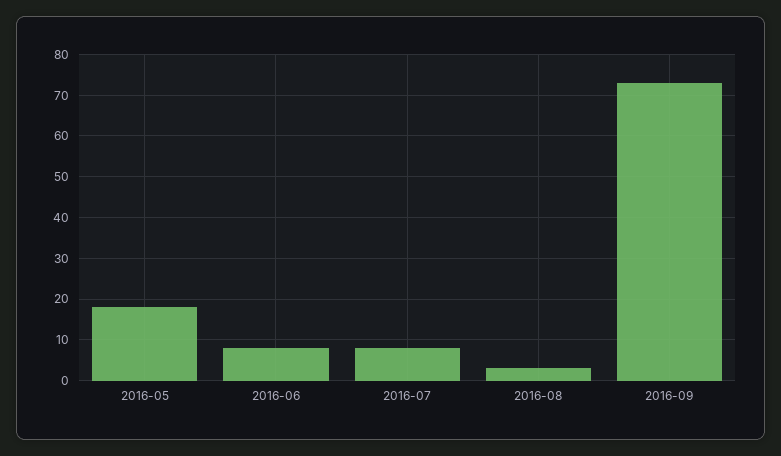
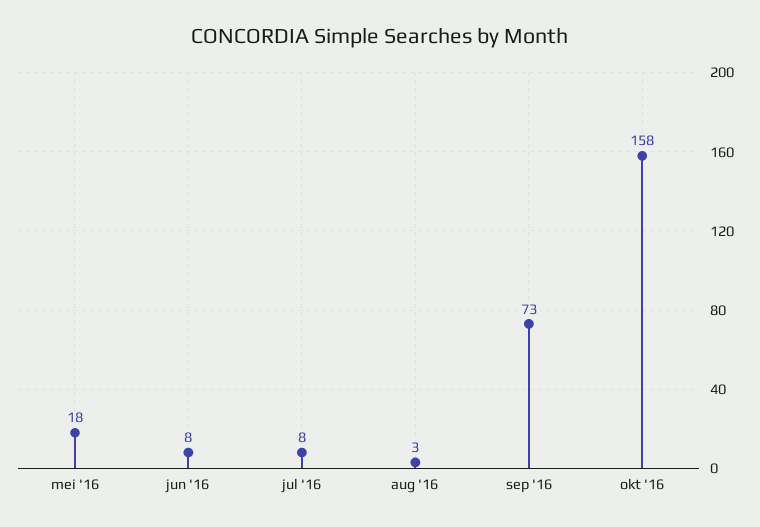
okt '16: none -> 158

